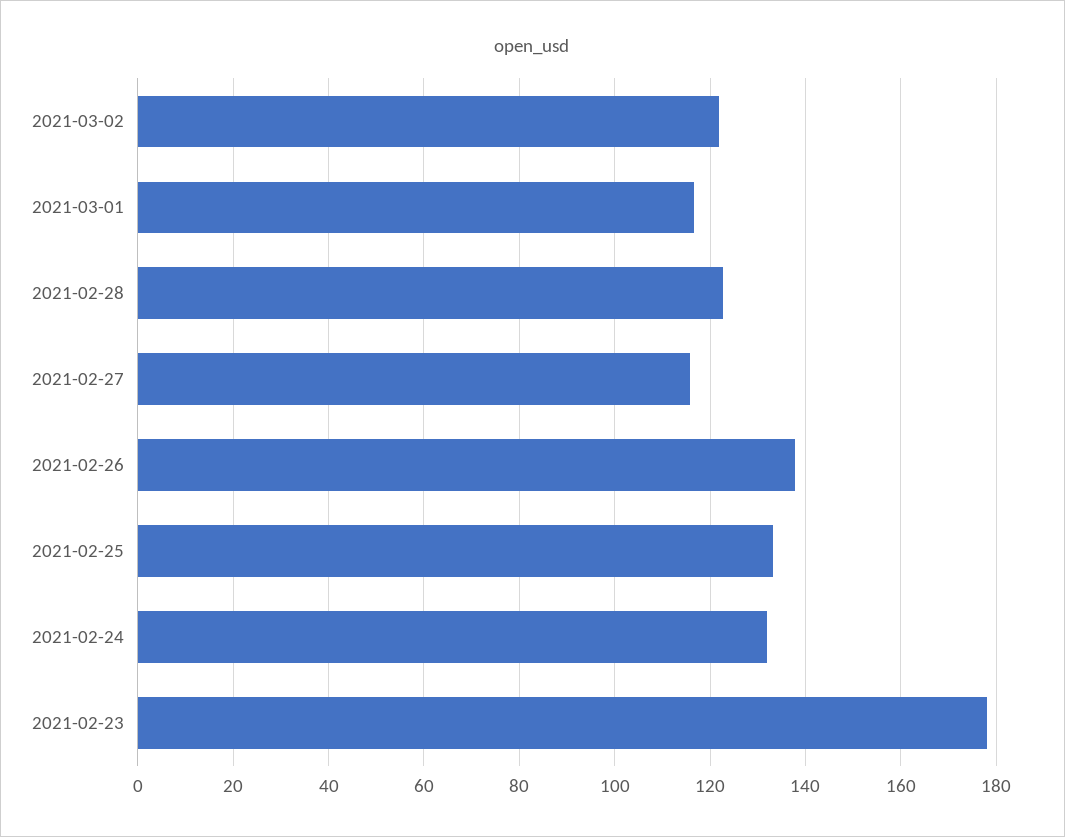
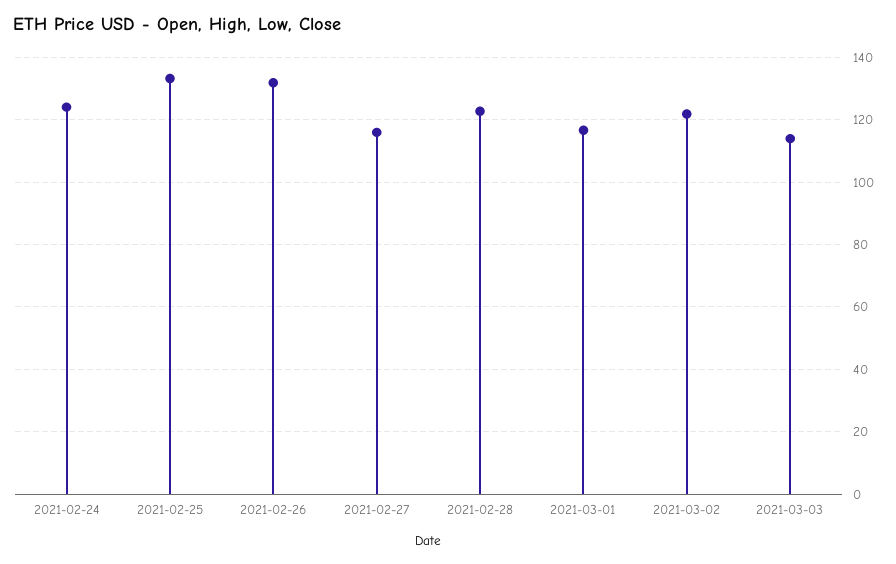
2021-02-26: 138 -> 132
2021-02-24: 132 -> 124
2021-02-23: 178 -> none
2021-03-03: none -> 114

